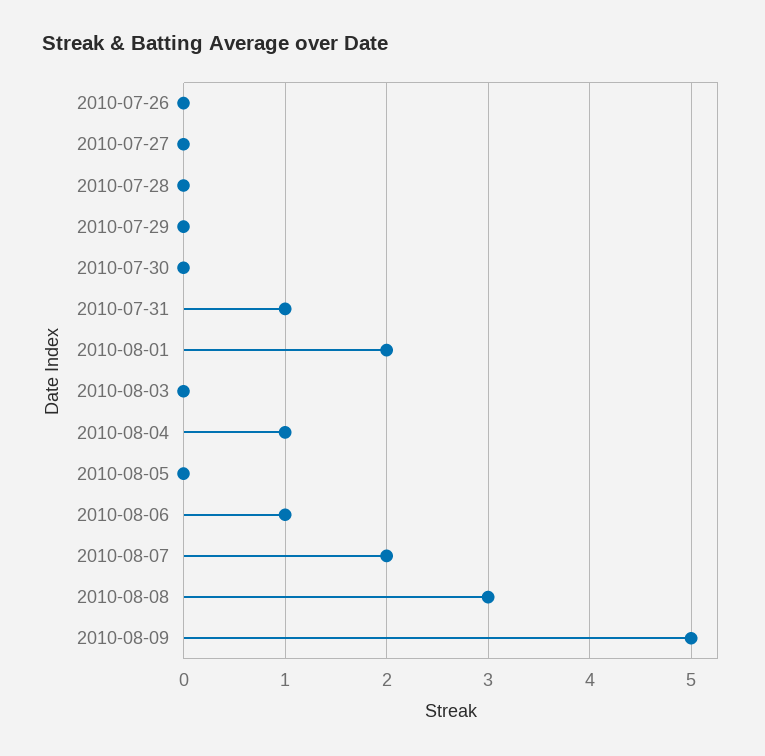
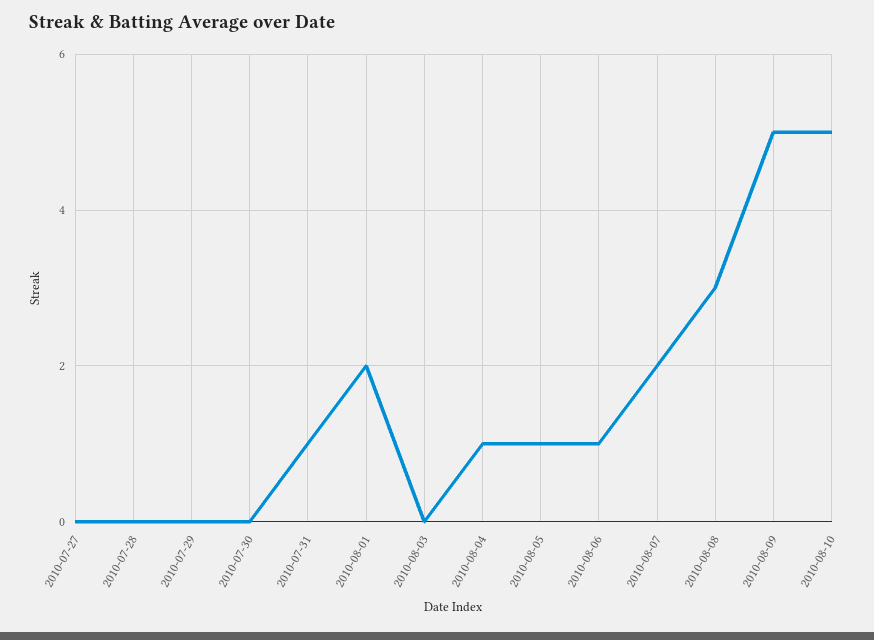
2010-07-26: 0 -> none
2010-08-05: 0 -> 1
2010-08-10: none -> 5

